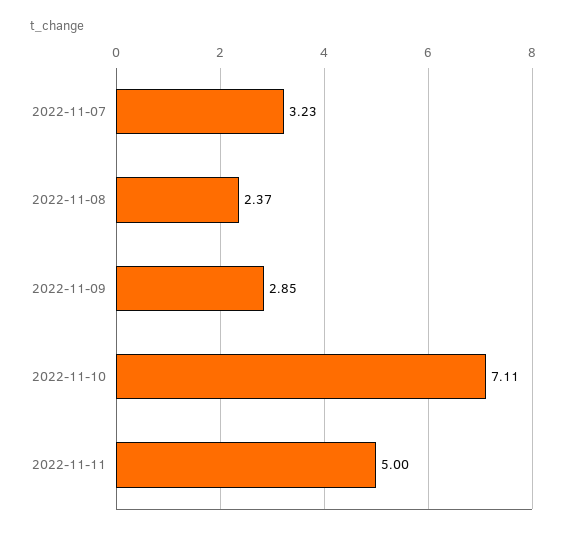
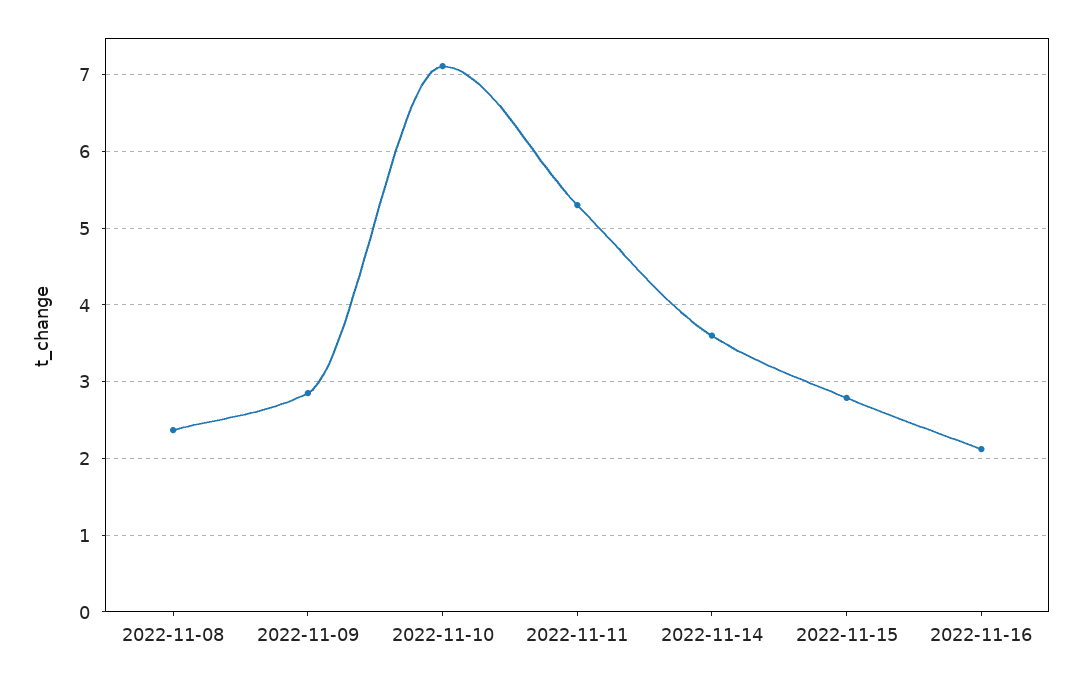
2022-11-07: 3.23 -> none
2022-11-11: 5 -> 5.3
2022-11-14: none -> 3.6
2022-11-15: none -> 2.8
2022-11-16: none -> 2.1

